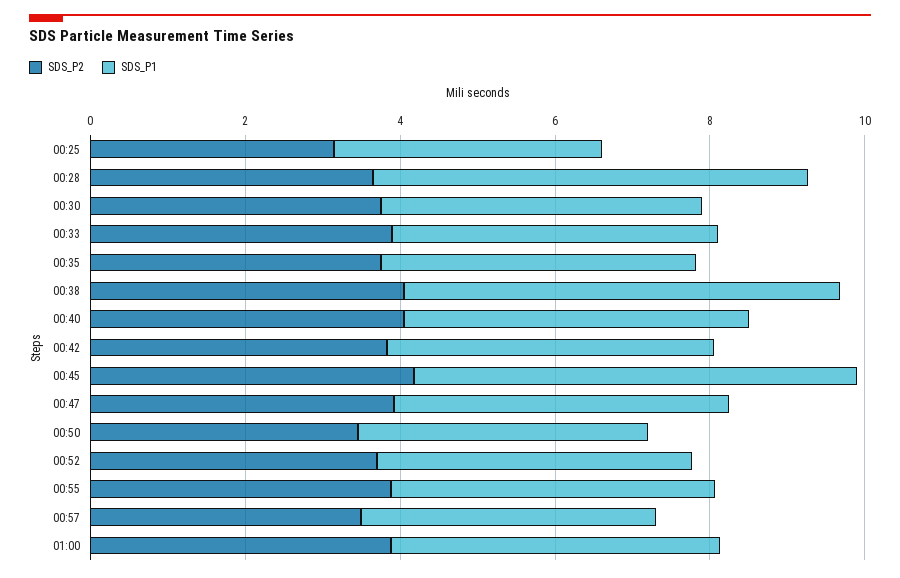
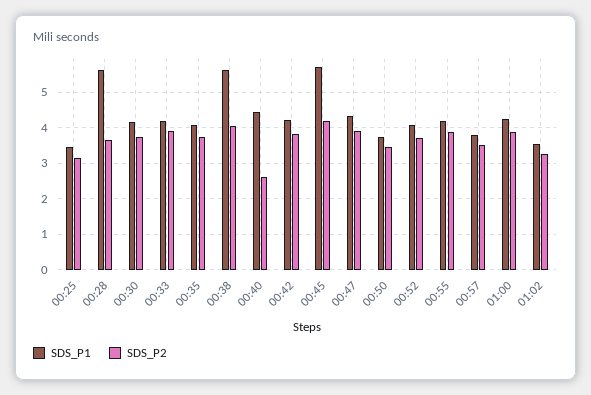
SDS_P2, 00:40: 4 -> 2.6
SDS_P1, 01:02: none -> 3.6
SDS_P2, 01:02: none -> 3.2

